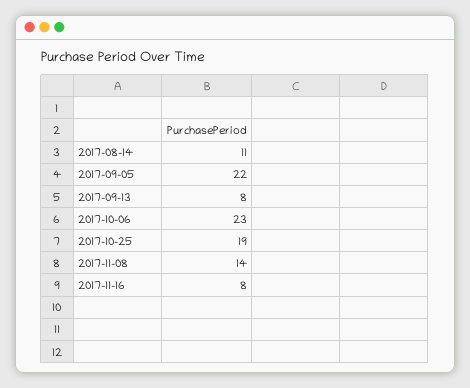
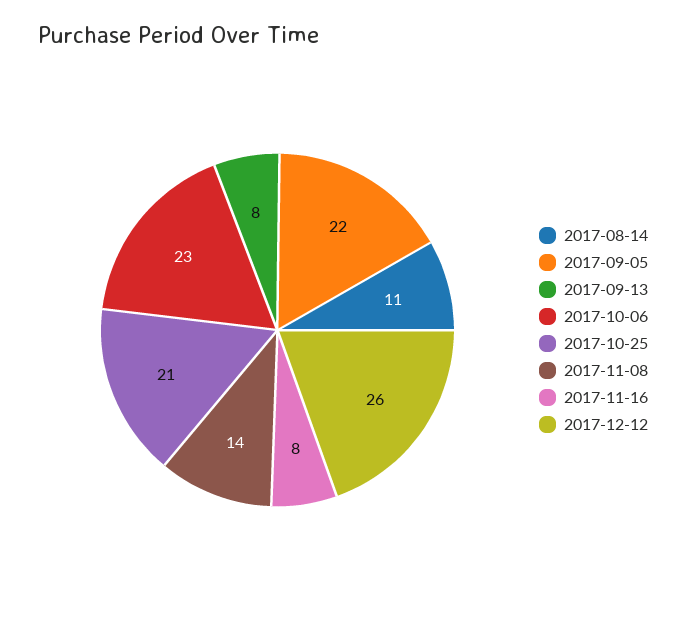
2017-10-25: 19 -> 21
2017-12-12: none -> 26

